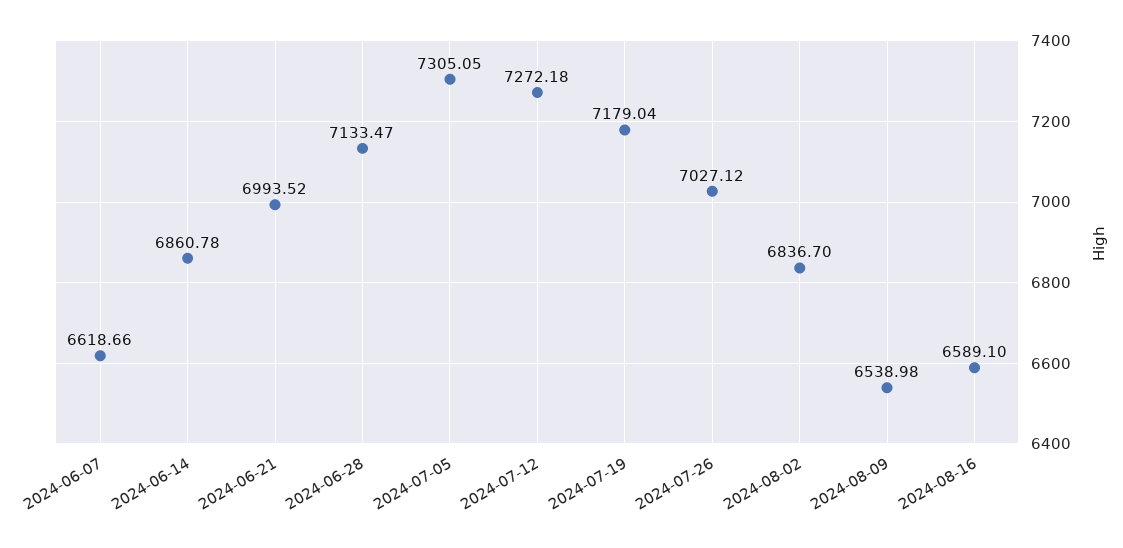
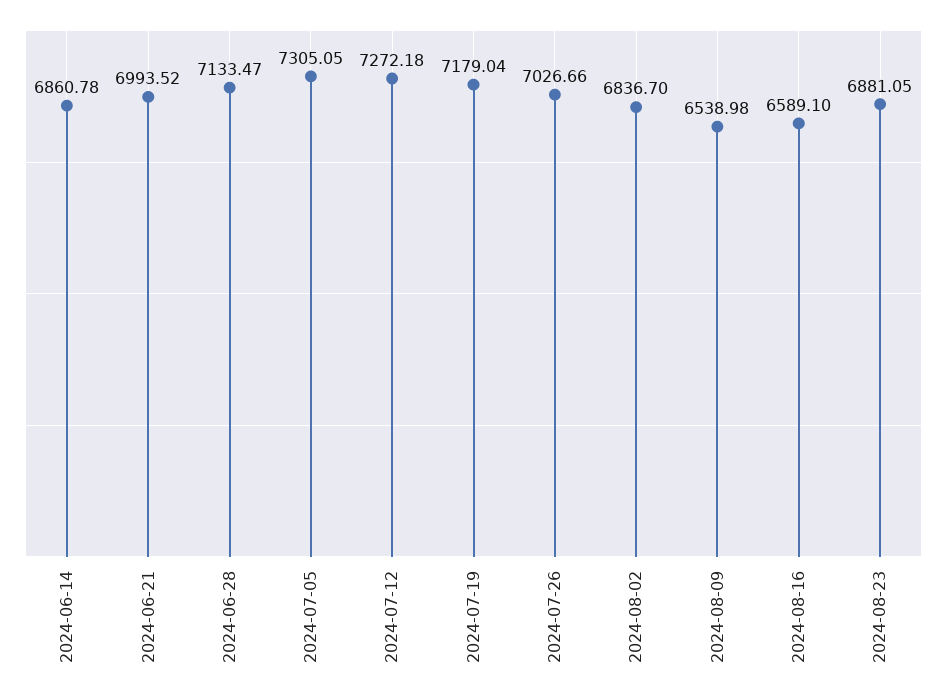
2024-06-07: 6618.66 -> none
2024-07-26: 7027.12 -> 7026.66
2024-08-23: none -> 6881.05

